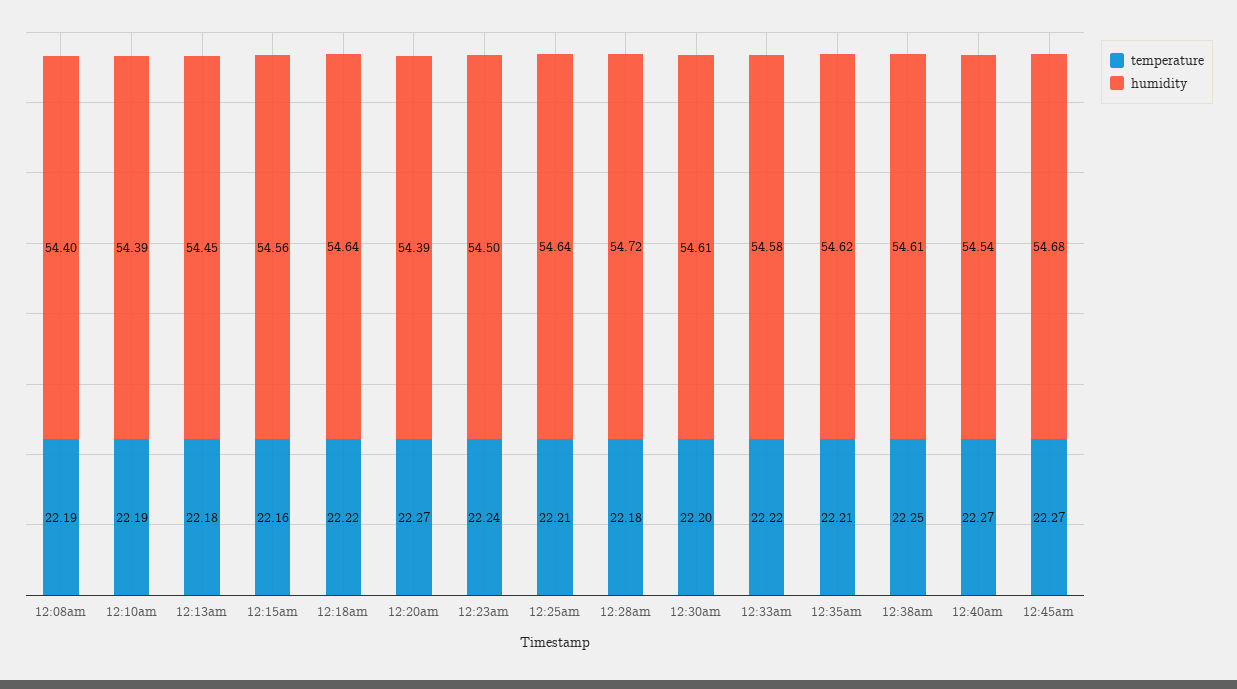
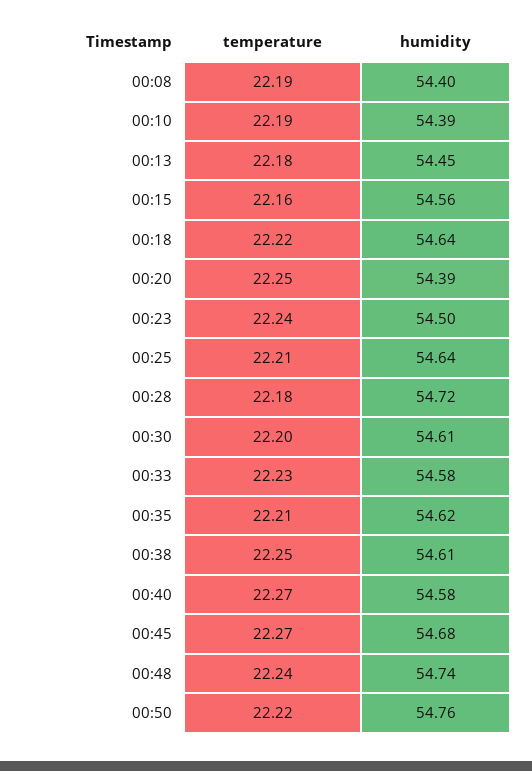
temperature, 12:20am: 22.27 -> 22.25
temperature, 12:33am: 22.22 -> 22.23
humidity, 12:40am: 54.54 -> 54.58
temperature, 00:48: none -> 22.24
humidity, 00:48: none -> 54.74
temperature, 00:50: none -> 22.22
humidity, 00:50: none -> 54.76

